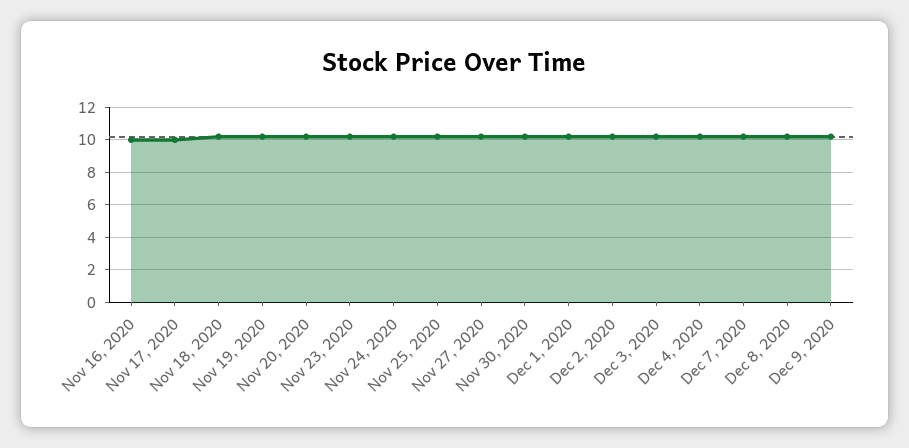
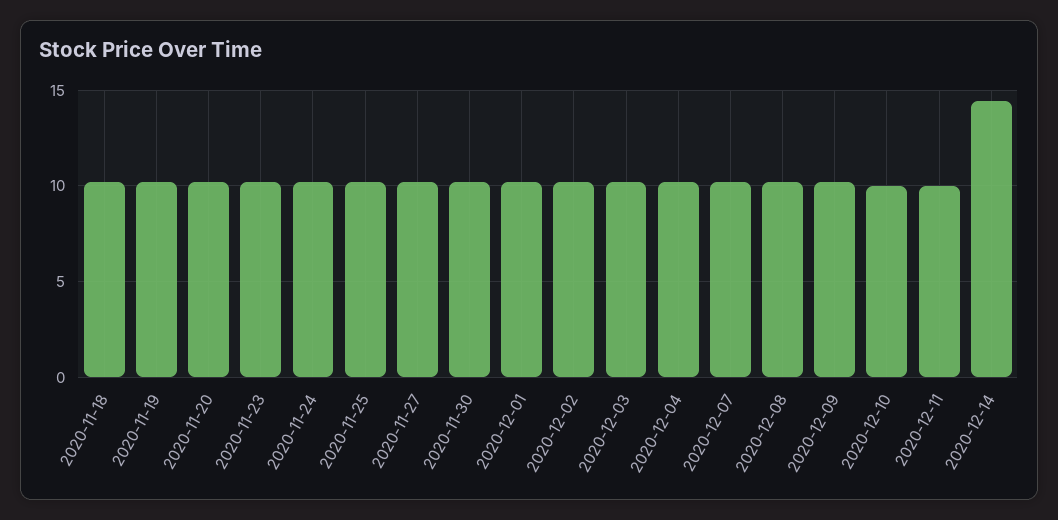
Nov 16, 2020: 10 -> none
Nov 17, 2020: 10 -> none
2020-12-10: none -> 10
2020-12-11: none -> 10
2020-12-14: none -> 14.5

